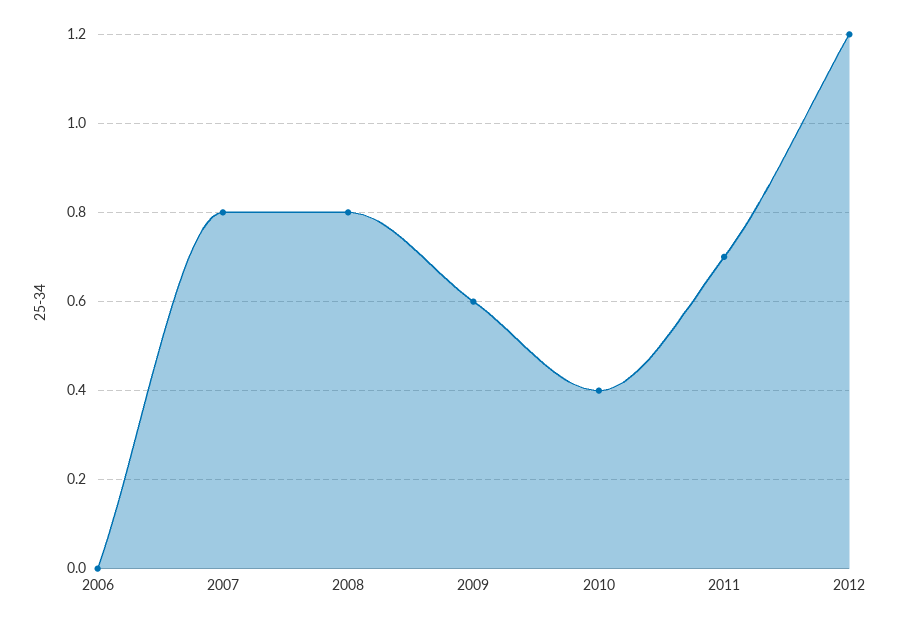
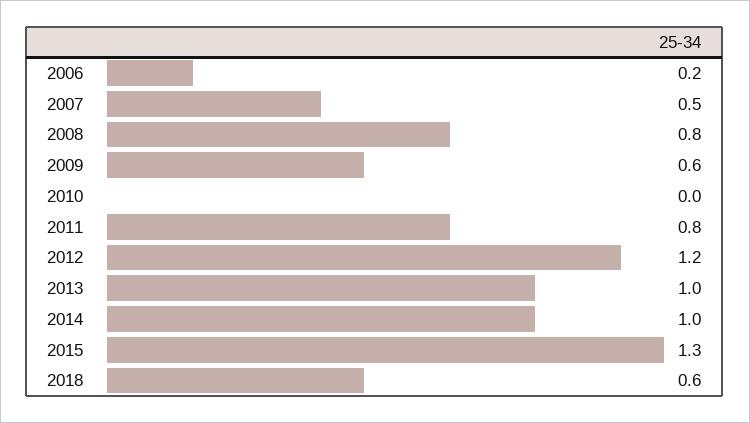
2006: 0 -> 0.2
2007: 0.8 -> 0.5
2010: 0.4 -> 0
2011: 0.7 -> 0.8
2013: none -> 1
2014: none -> 1
2015: none -> 1.3
2018: none -> 0.6

